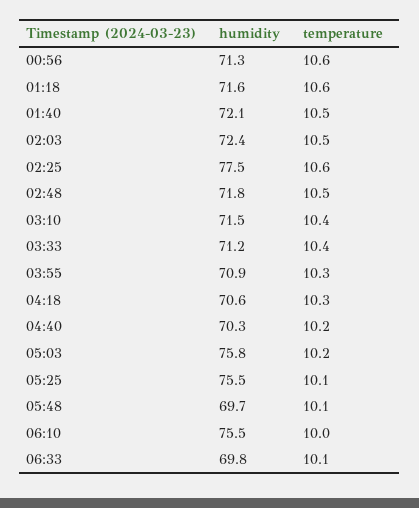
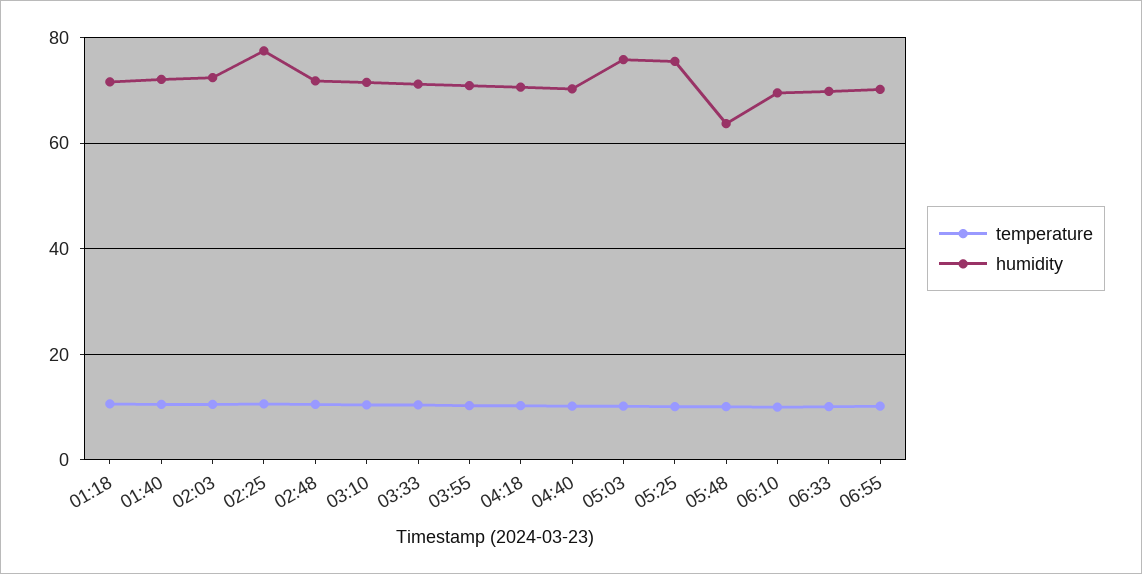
humidity, 00:56: 71.3 -> none
temperature, 00:56: 10.6 -> none
humidity, 05:48: 69.7 -> 64
humidity, 06:10: 75.5 -> 70
temperature, 06:55: none -> 10
humidity, 06:55: none -> 70

